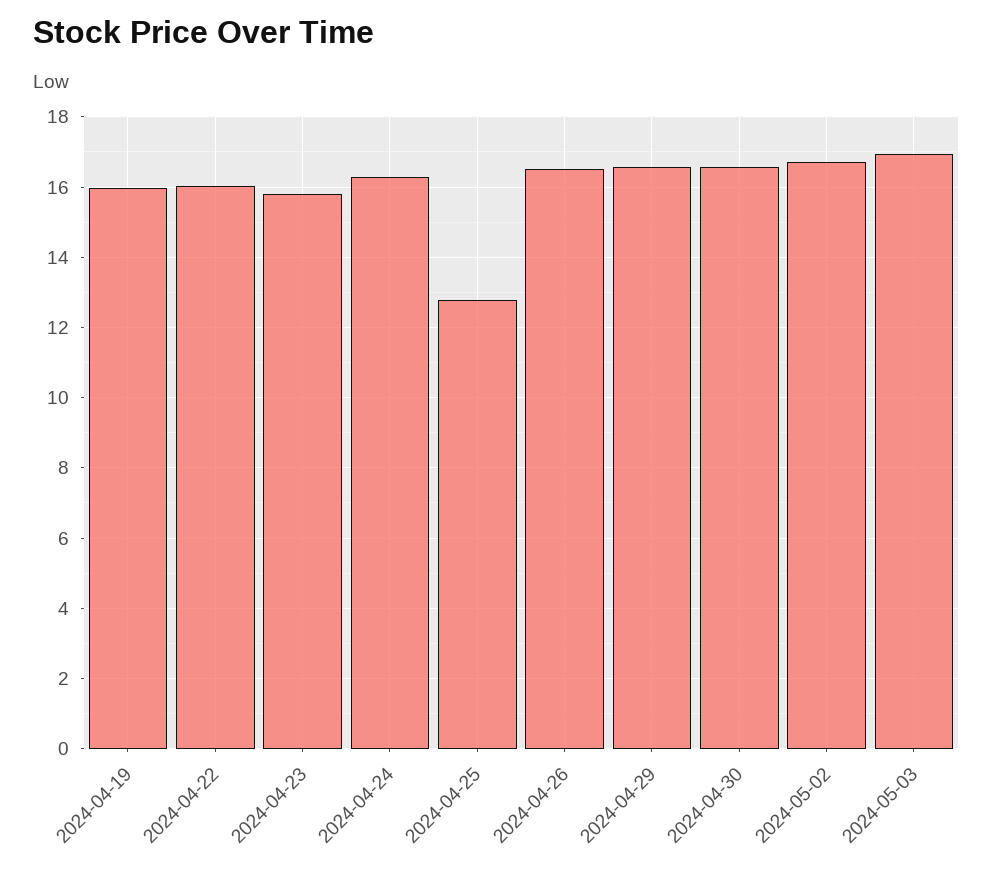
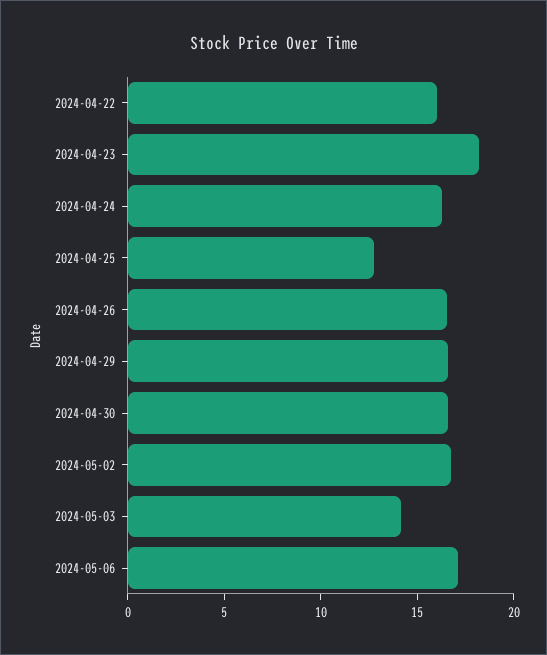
2024-04-19: 16 -> none
2024-04-23: 15.8 -> 18
2024-05-03: 17 -> 14
2024-05-06: none -> 17

